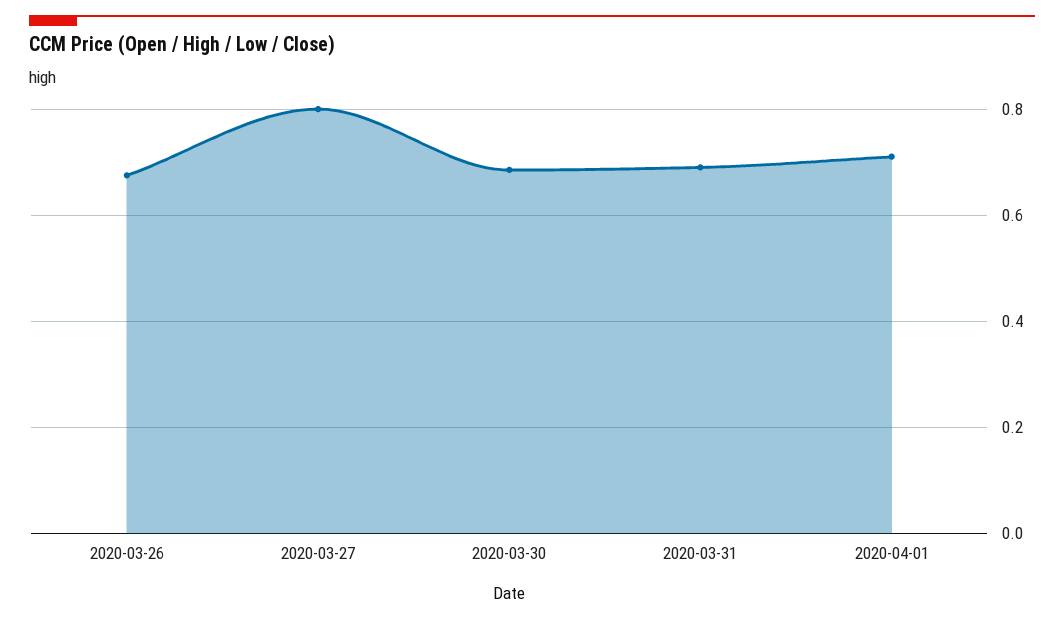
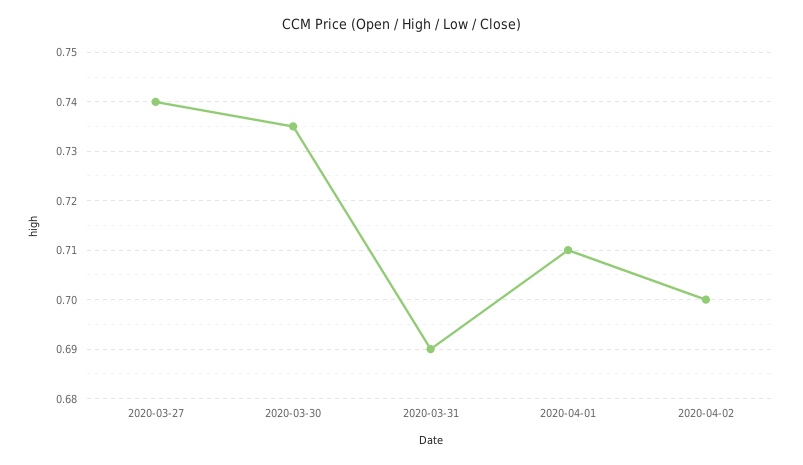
2020-03-26: 0.68 -> none
2020-03-27: 0.8 -> 0.74
2020-03-30: 0.68 -> 0.735
2020-04-02: none -> 0.7

